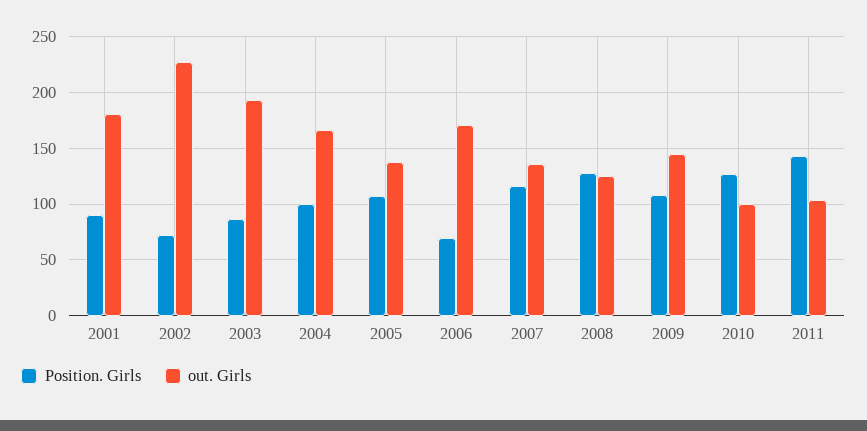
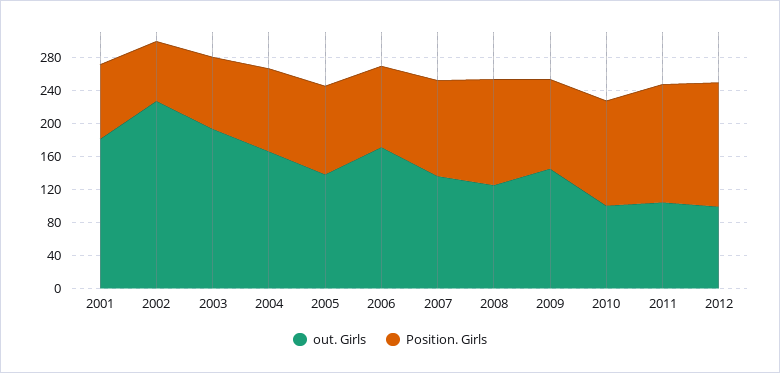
Position. Girls, 2006: 70 -> 100
out. Girls, 2012: none -> 100
Position. Girls, 2012: none -> 150

